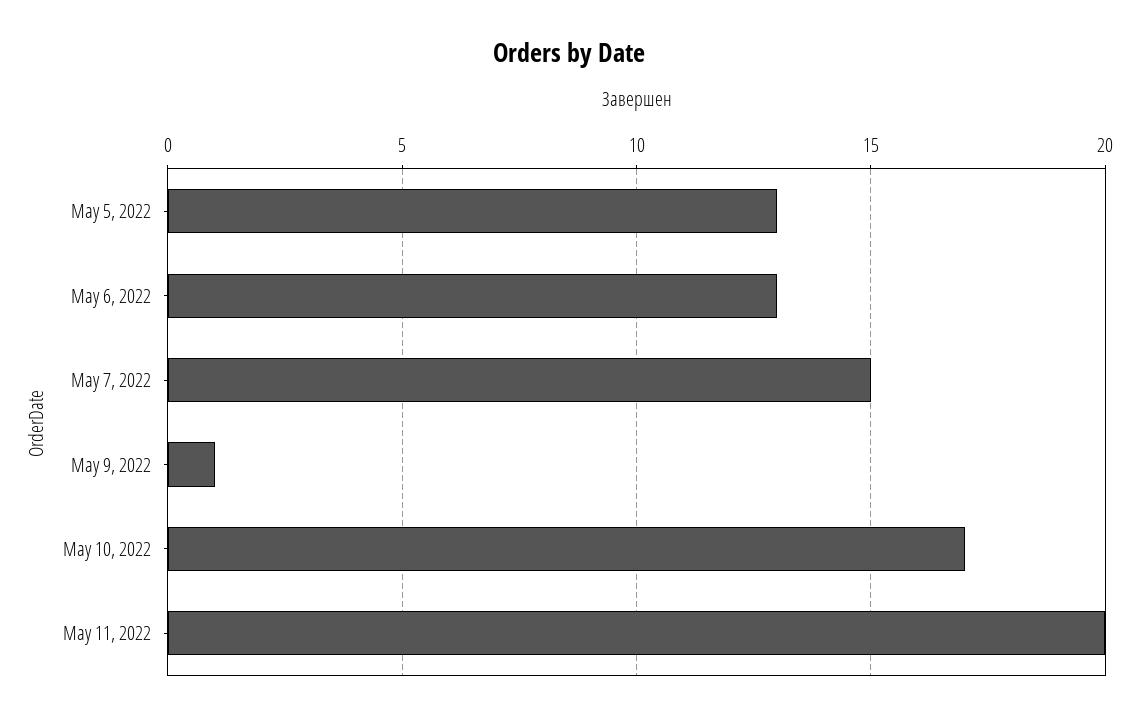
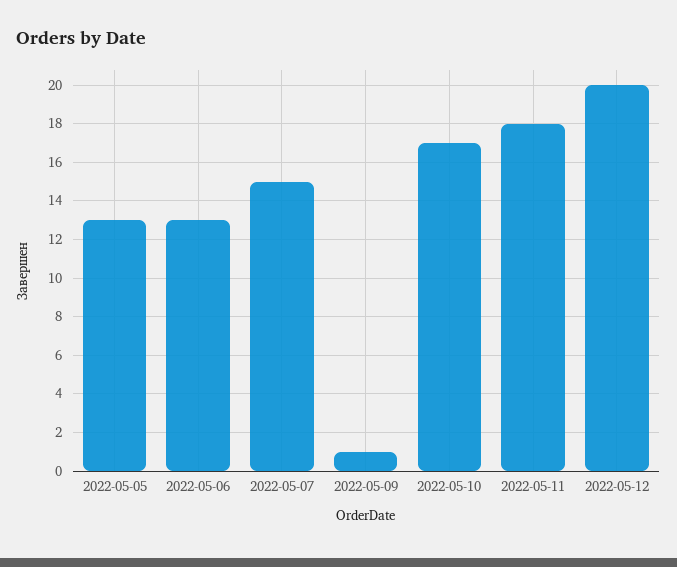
May 11, 2022: 20 -> 18
2022-05-12: none -> 20

